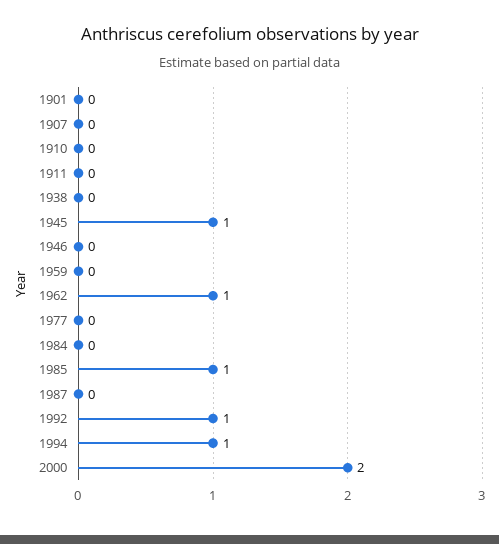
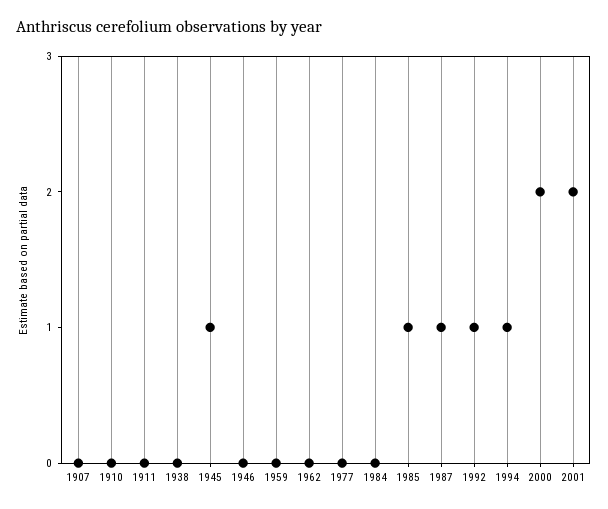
1901: 0 -> none
1962: 1 -> 0
1987: 0 -> 1
2001: none -> 2

